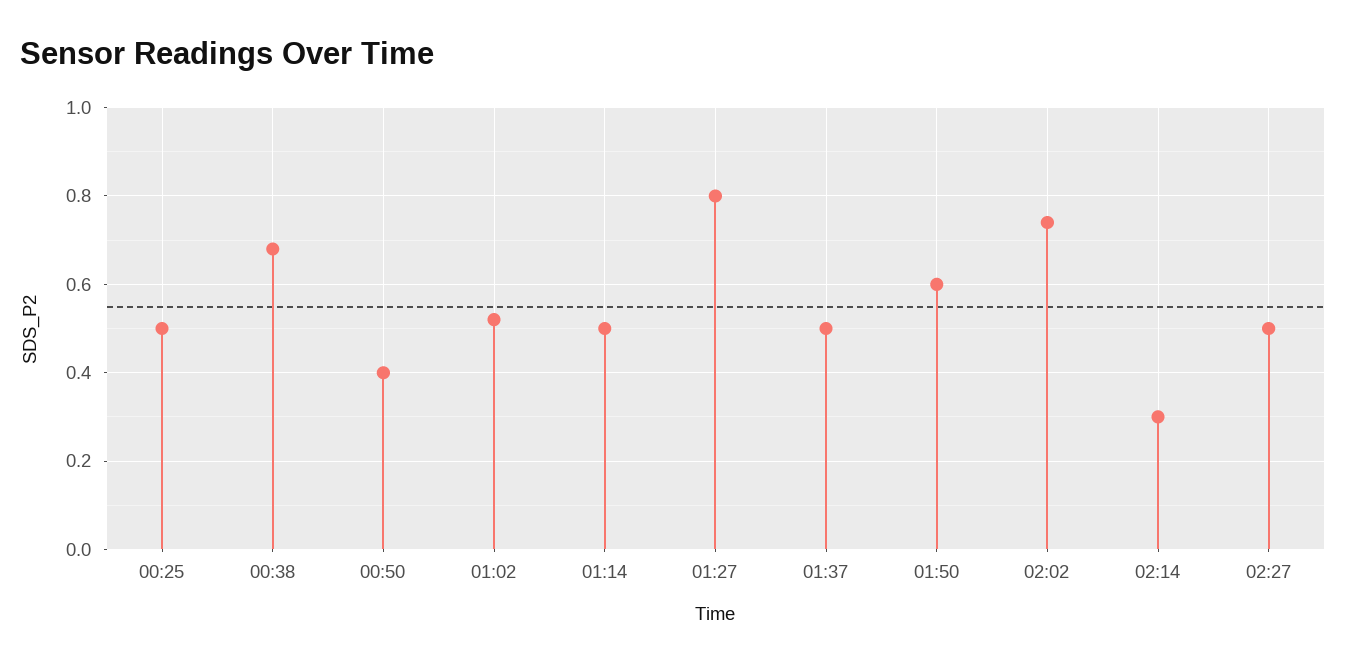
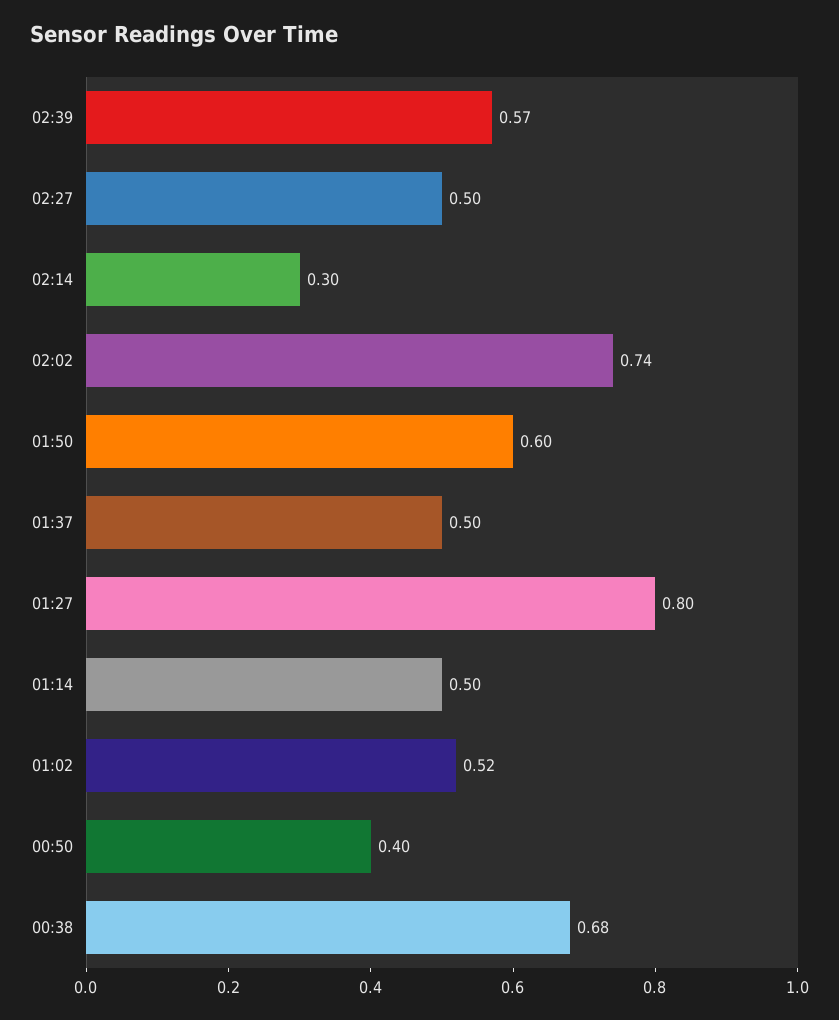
00:25: 0.5 -> none
02:39: none -> 0.57

